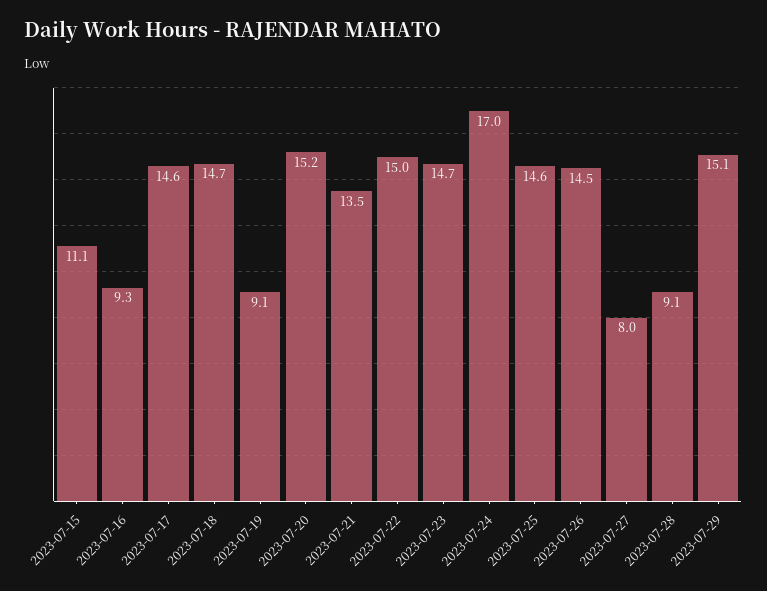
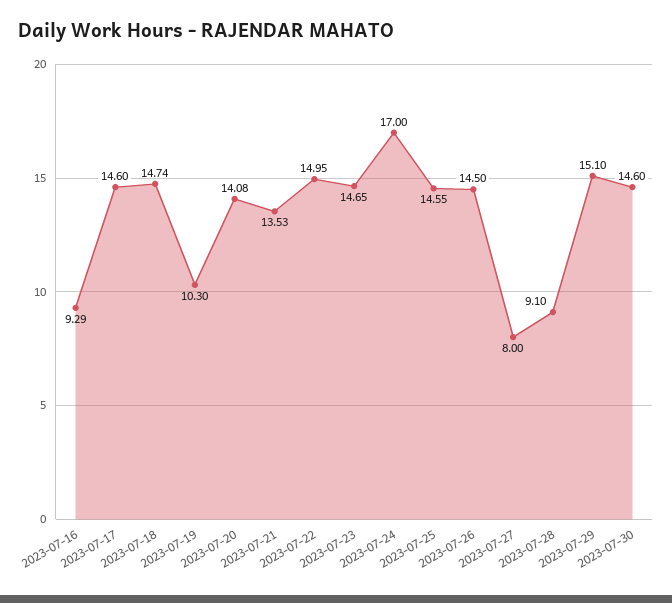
2023-07-15: 11.1 -> none
2023-07-19: 9.1 -> 10.3
2023-07-20: 15.2 -> 14.08
2023-07-30: none -> 14.6

